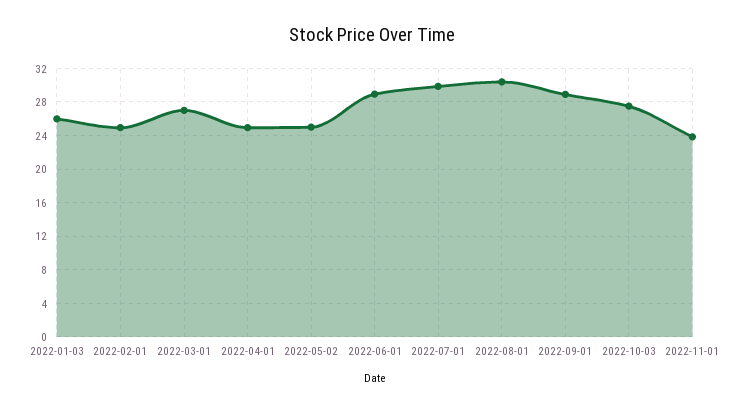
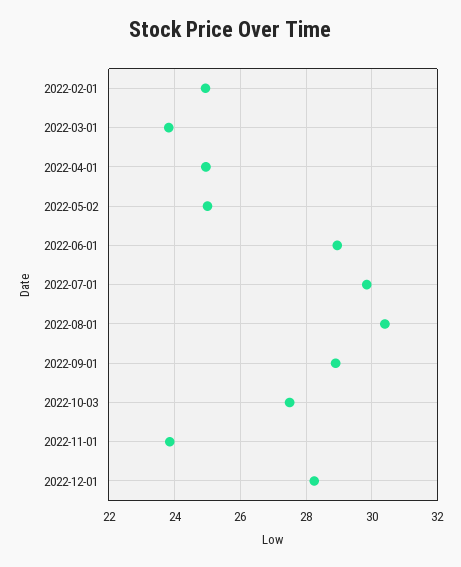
2022-01-03: 26 -> none
2022-03-01: 27 -> 23.8
2022-12-01: none -> 28.2

